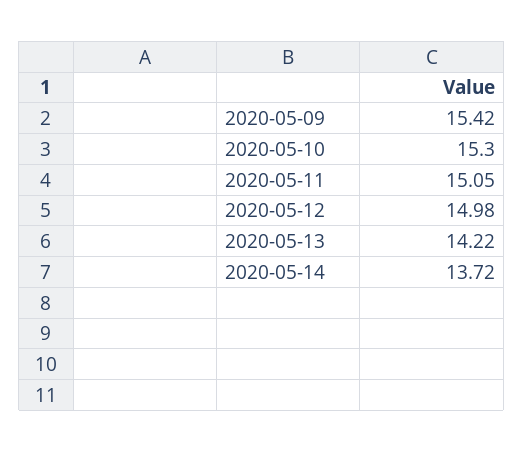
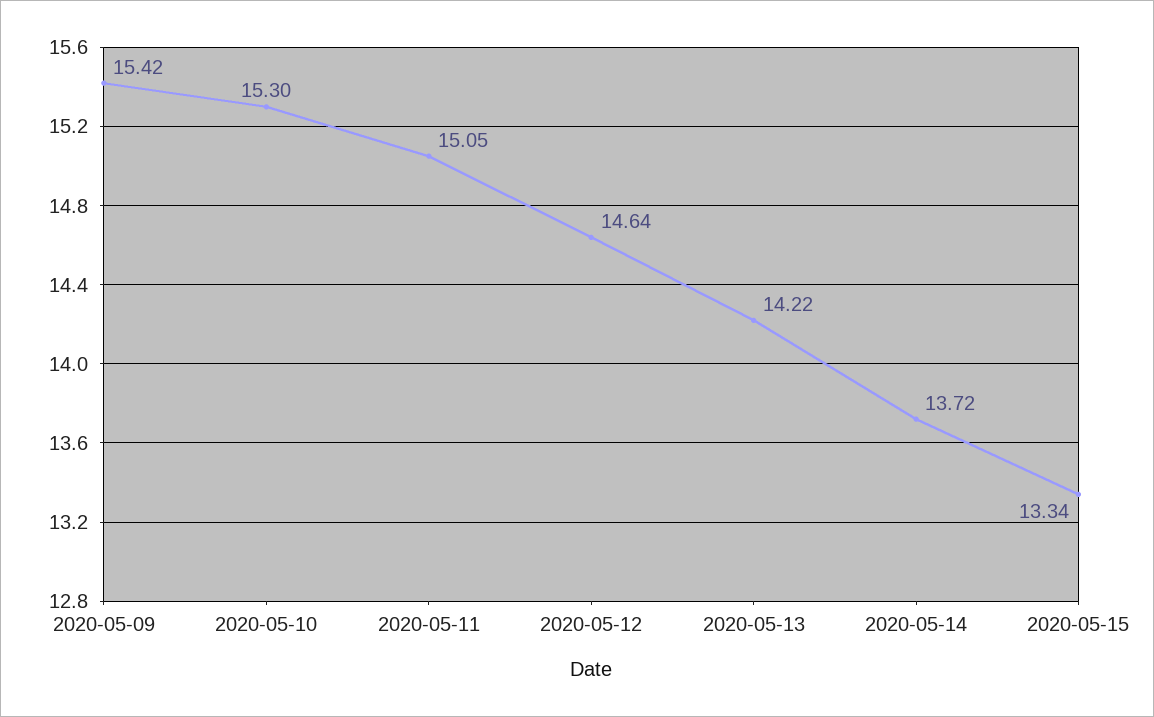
2020-05-12: 14.98 -> 14.64
2020-05-15: none -> 13.34

